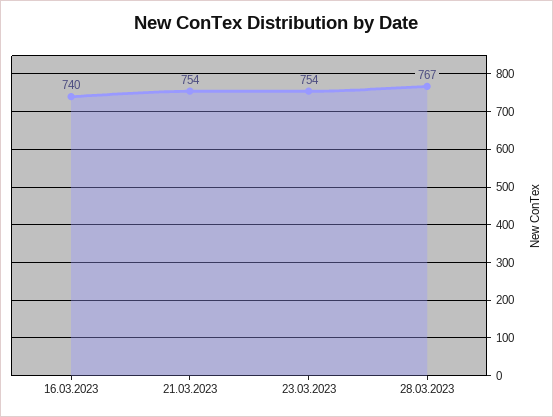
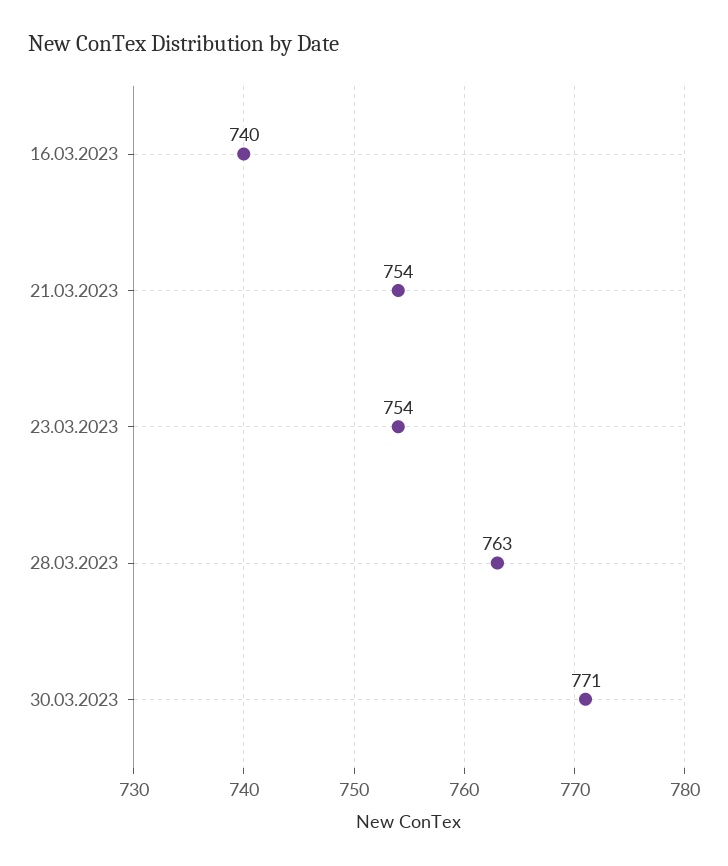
28.03.2023: 767 -> 763
30.03.2023: none -> 771

